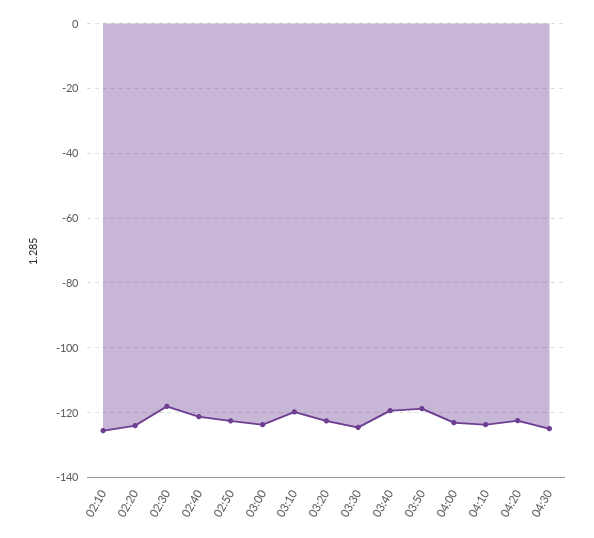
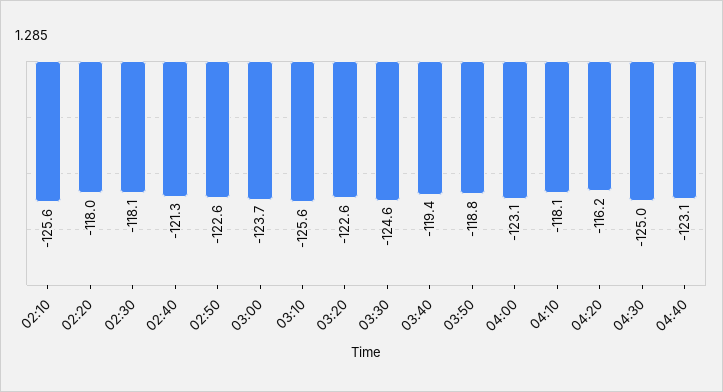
02:20: -124 -> -118
03:10: -120 -> -125.6
04:10: -124 -> -118.1
04:20: -122 -> -116.2
04:40: none -> -123.1

